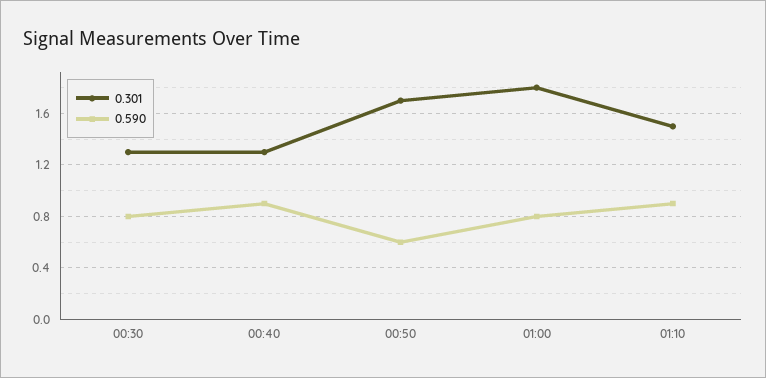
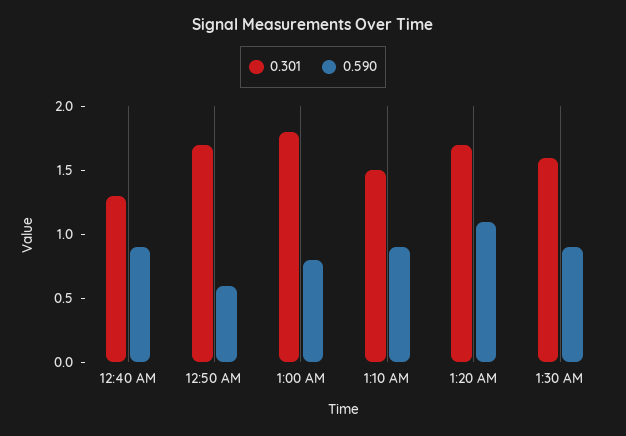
0.301, 00:30: 1.3 -> none
0.590, 00:30: 0.8 -> none
0.301, 1:20 AM: none -> 1.7
0.590, 1:20 AM: none -> 1.1
0.301, 1:30 AM: none -> 1.6
0.590, 1:30 AM: none -> 0.9

